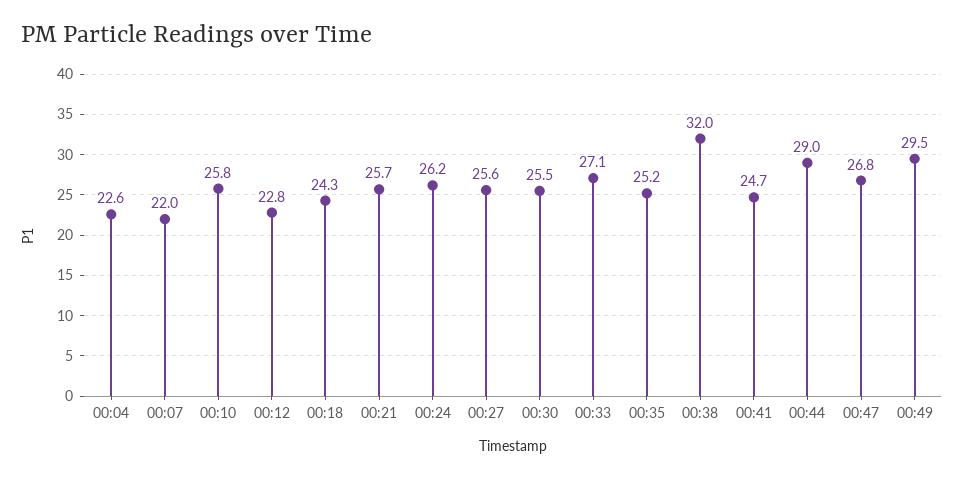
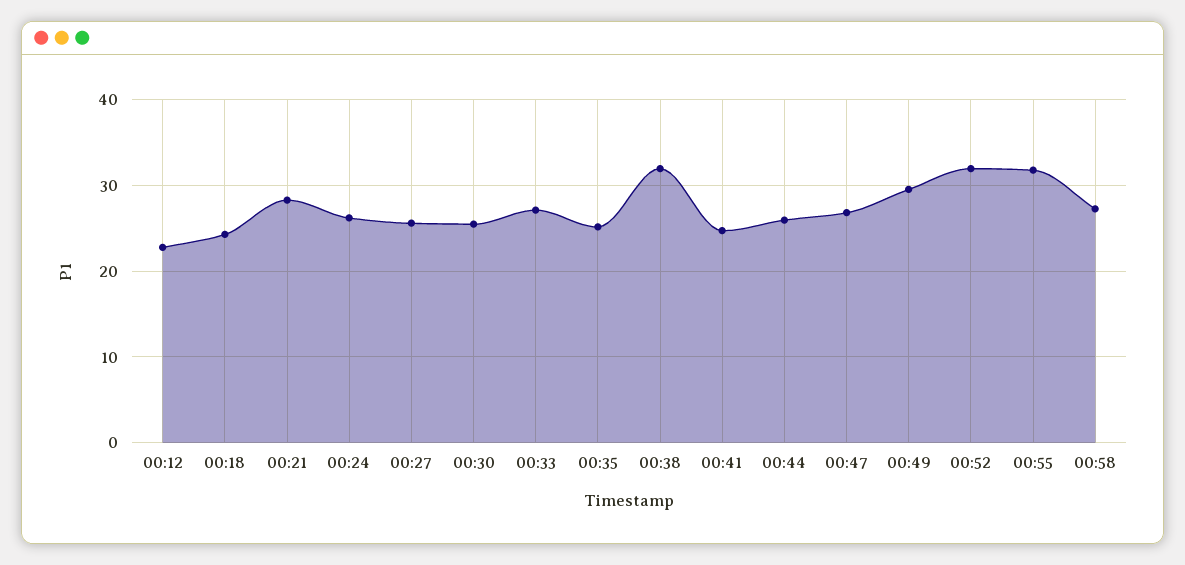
00:04: 22.6 -> none
00:07: 22 -> none
00:10: 25.8 -> none
00:21: 25.7 -> 28
00:44: 29 -> 26
00:52: none -> 32
00:55: none -> 32
00:58: none -> 27

